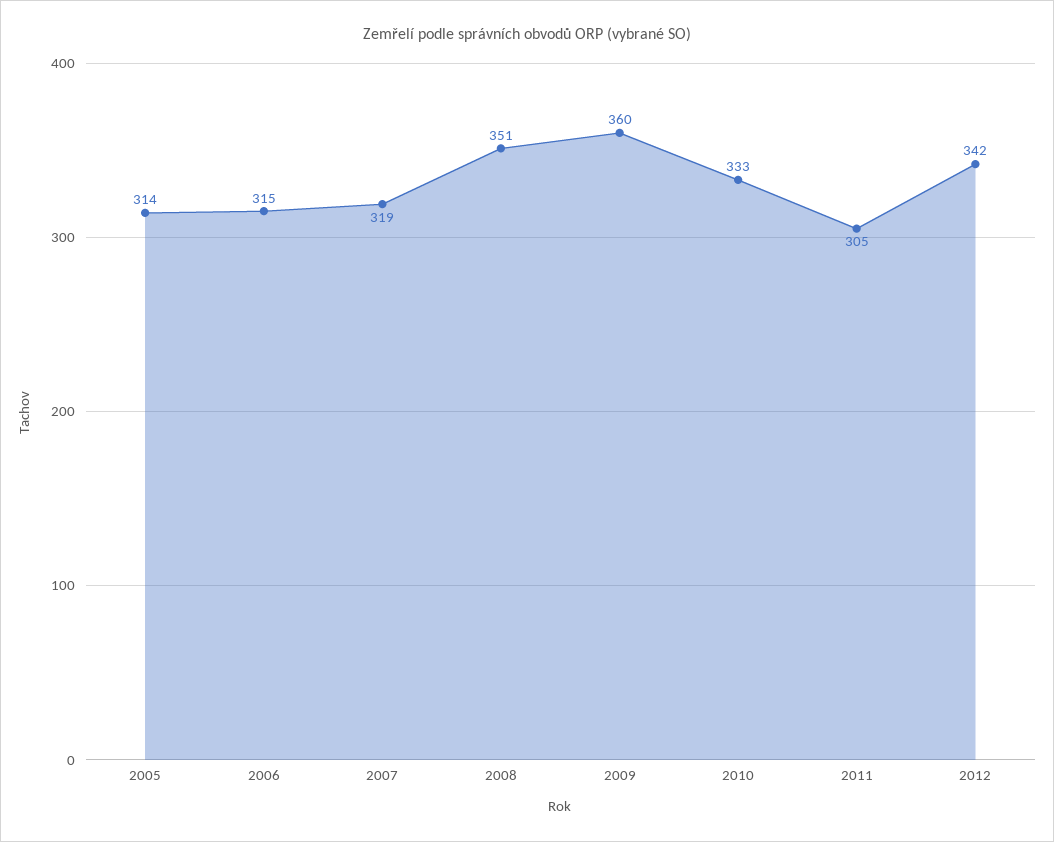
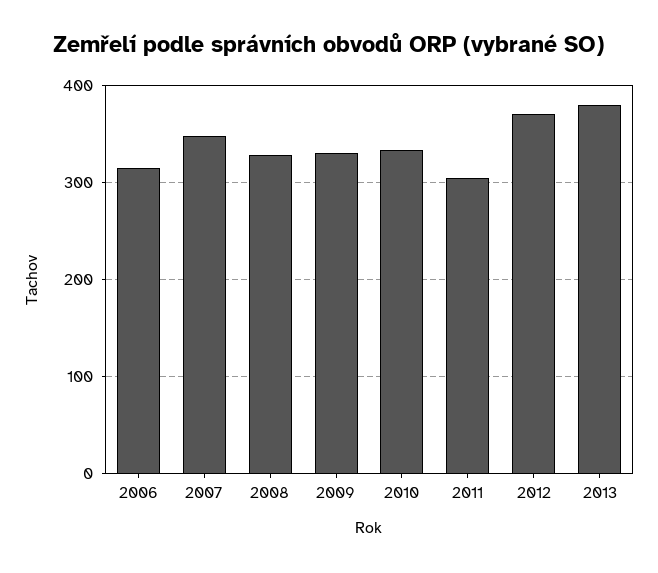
2005: 314 -> none
2007: 319 -> 350
2008: 351 -> 330
2009: 360 -> 330
2012: 342 -> 370
2013: none -> 380

